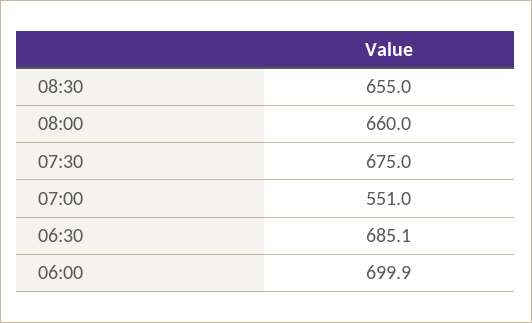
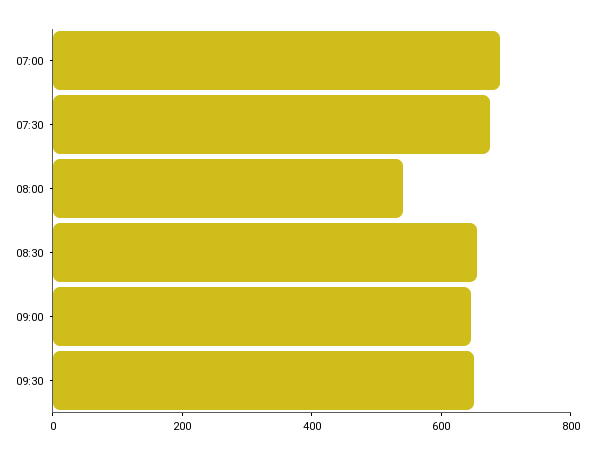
08:00: 660 -> 550
07:00: 551 -> 700
06:30: 685.1 -> none
06:00: 699.9 -> none
09:00: none -> 650
09:30: none -> 650

